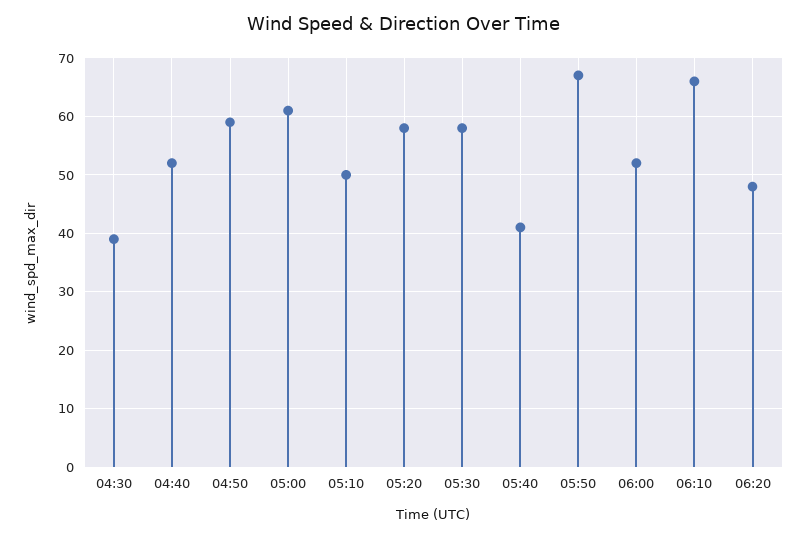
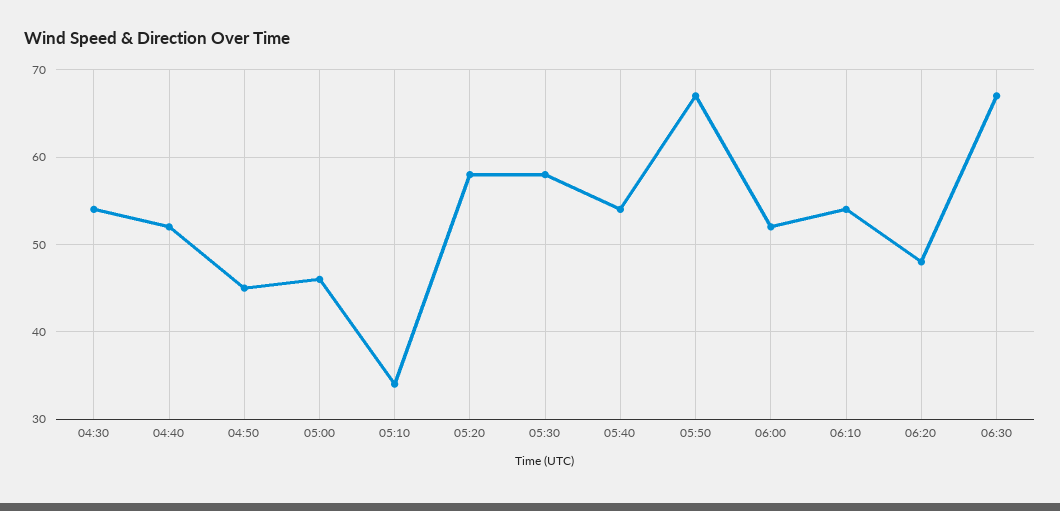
04:30: 40 -> 54
04:50: 60 -> 45
05:00: 60 -> 46
05:10: 50 -> 34
05:40: 40 -> 54
06:10: 65 -> 54
06:30: none -> 67

